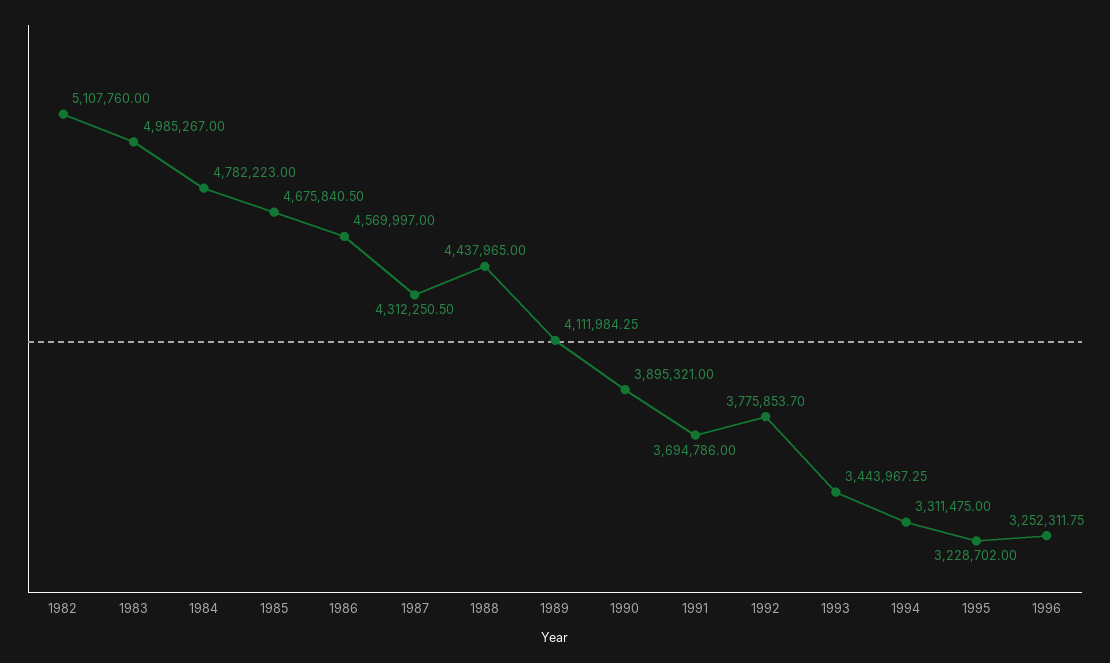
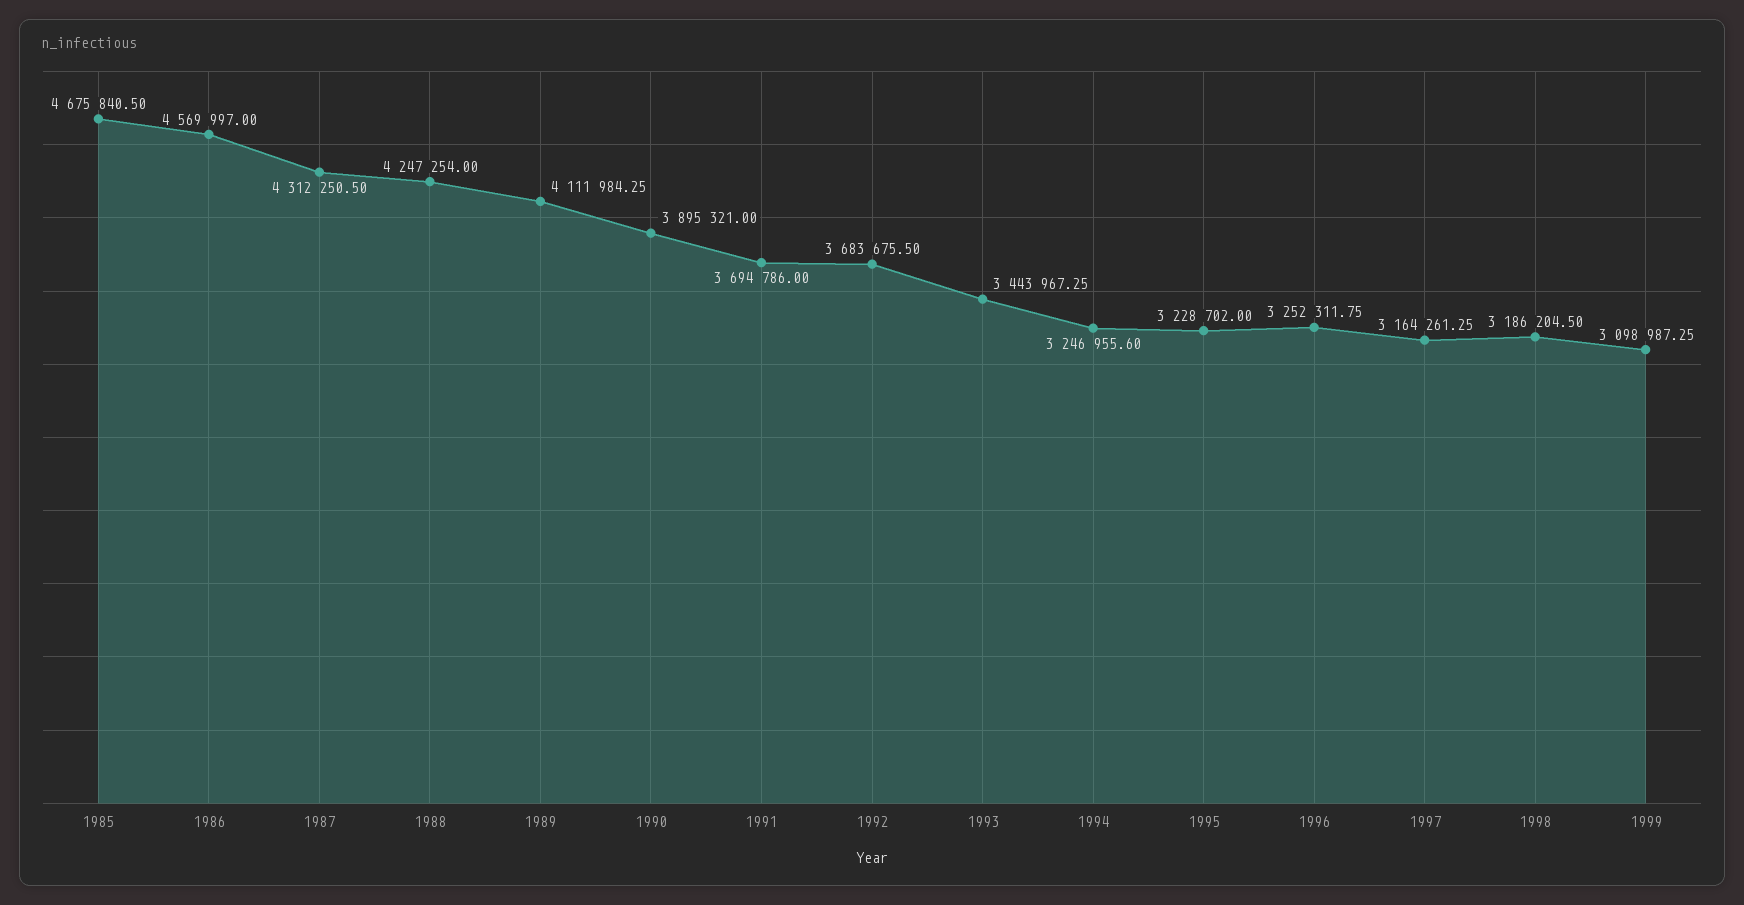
1982: 5107760 -> none
1983: 4985267 -> none
1984: 4782223 -> none
1988: 4437965 -> 4247254
1992: 3775853.7 -> 3683675.5
1994: 3311475 -> 3246955.6
1997: none -> 3164261.25
1998: none -> 3186204.5
1999: none -> 3098987.25

